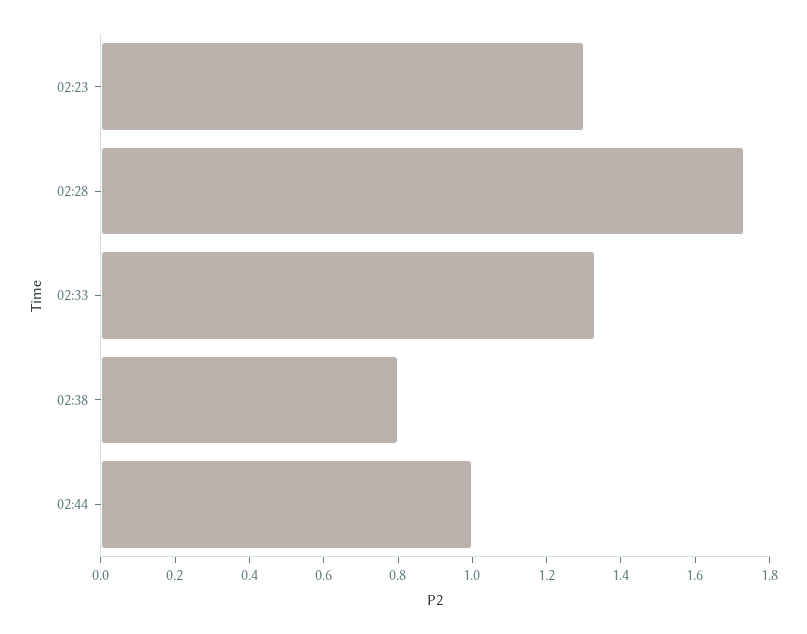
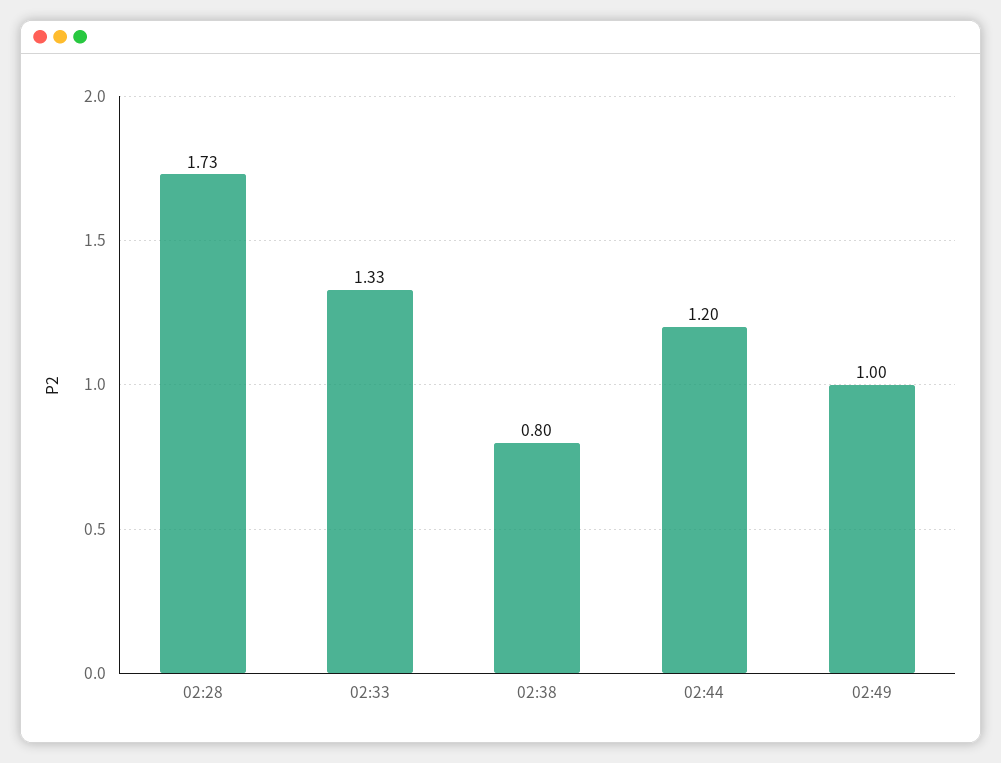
02:23: 1.3 -> none
02:44: 1 -> 1.2
02:49: none -> 1

